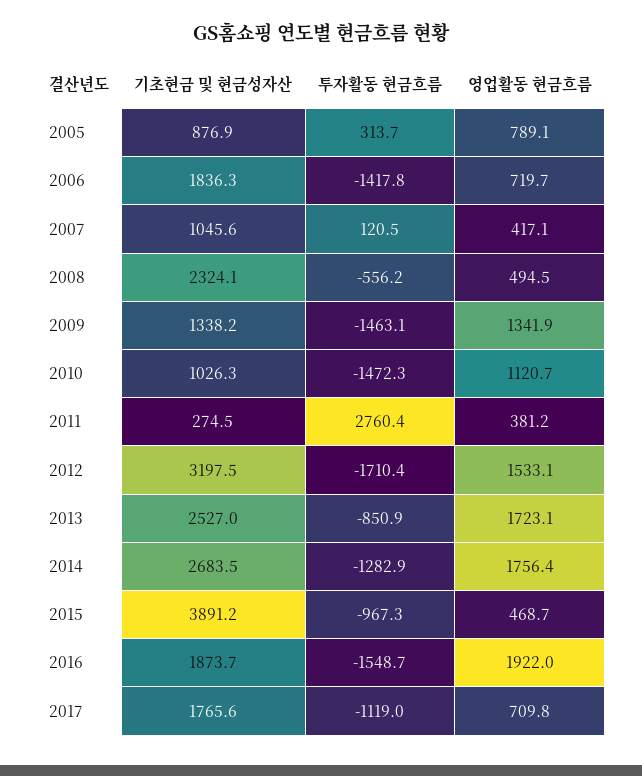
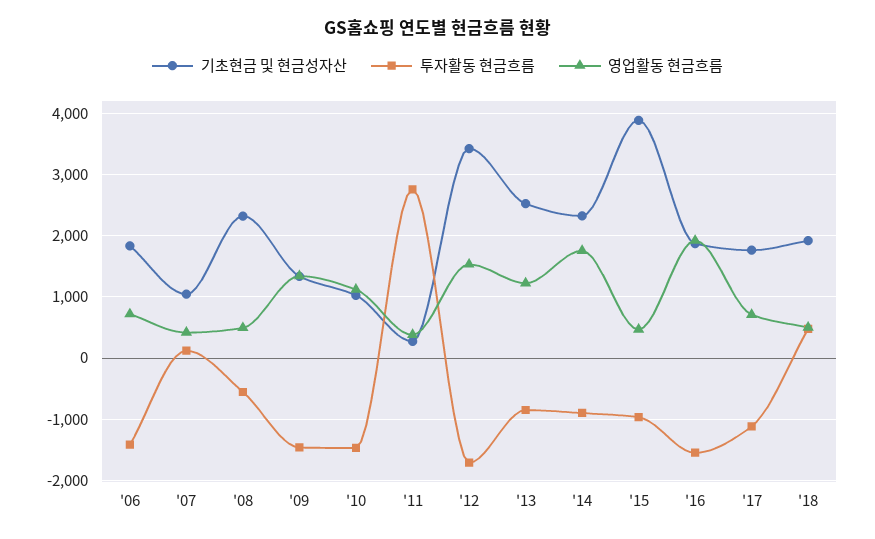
기초현금 및 현금성자산, 2005: 876.9 -> none
투자활동 현금흐름, 2005: 313.7 -> none
영업활동 현금흐름, 2005: 789.1 -> none
기초현금 및 현금성자산, 2012: 3197.5 -> 3400
영업활동 현금흐름, 2013: 1723.1 -> 1200
기초현금 및 현금성자산, 2014: 2683.5 -> 2300
투자활동 현금흐름, 2014: -1282.9 -> -900
기초현금 및 현금성자산, '18: none -> 1900
투자활동 현금흐름, '18: none -> 500
영업활동 현금흐름, '18: none -> 500

